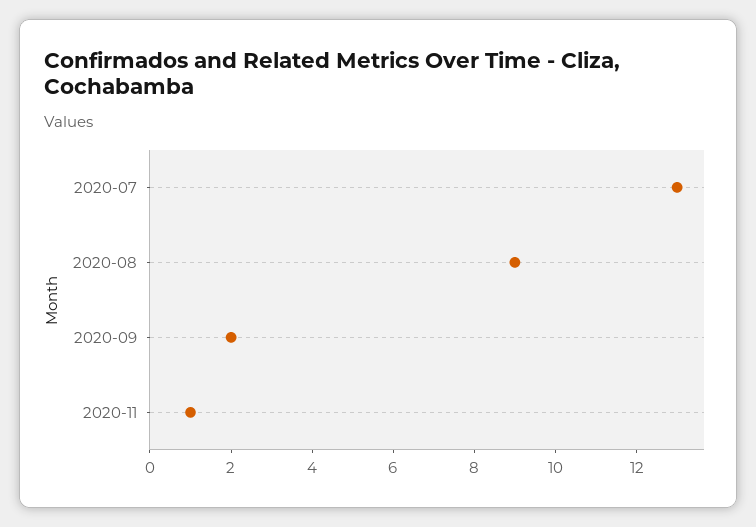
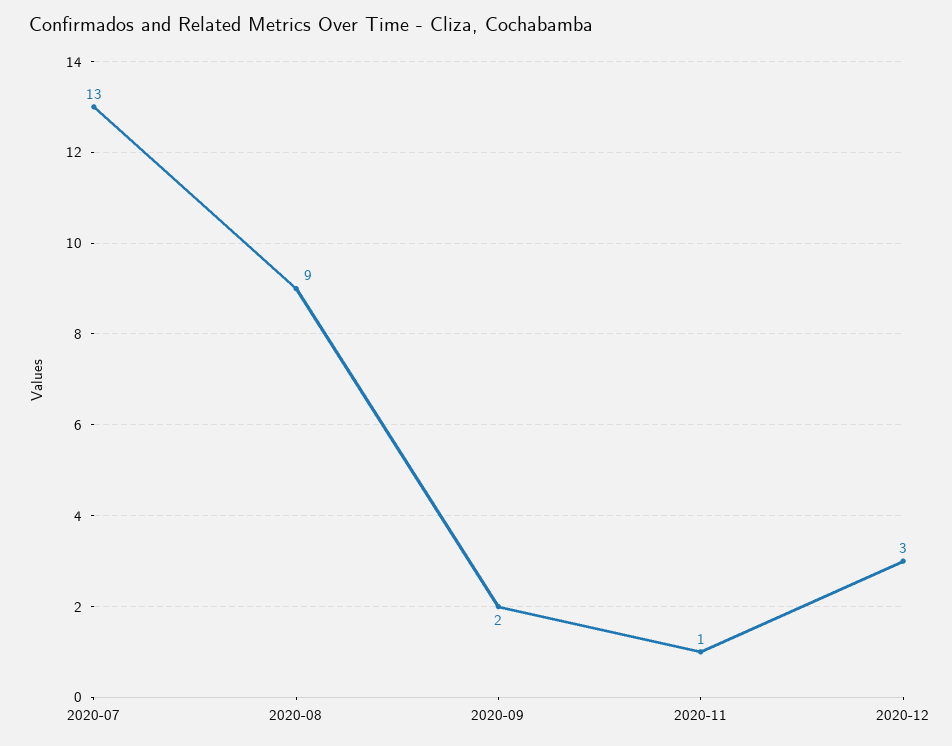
2020-12: none -> 3

